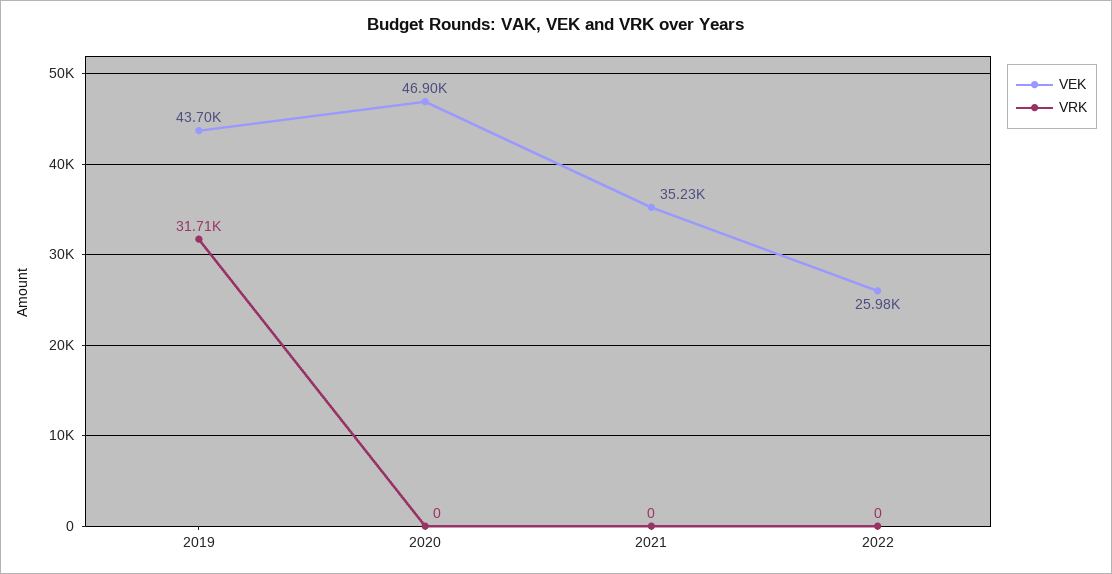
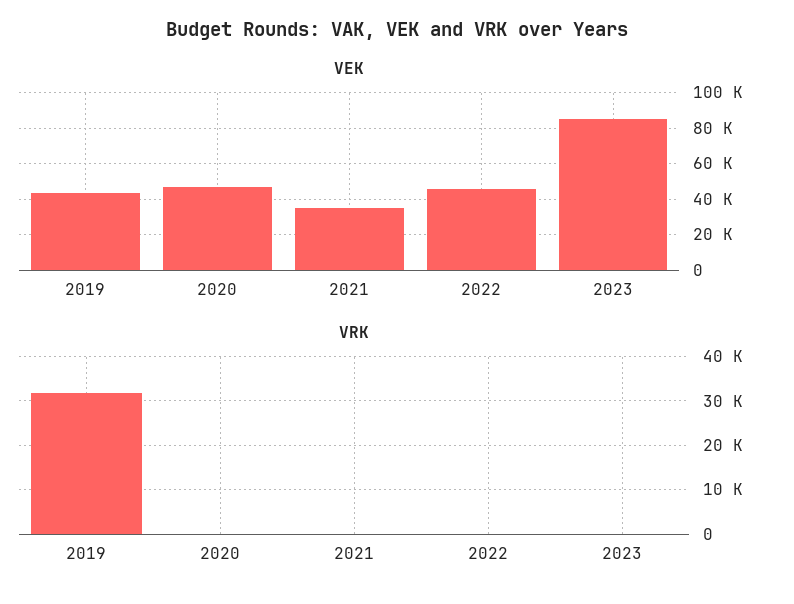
VEK, 2022: 25980 -> 45000
VEK, 2023: none -> 85000
VRK, 2023: none -> 0

